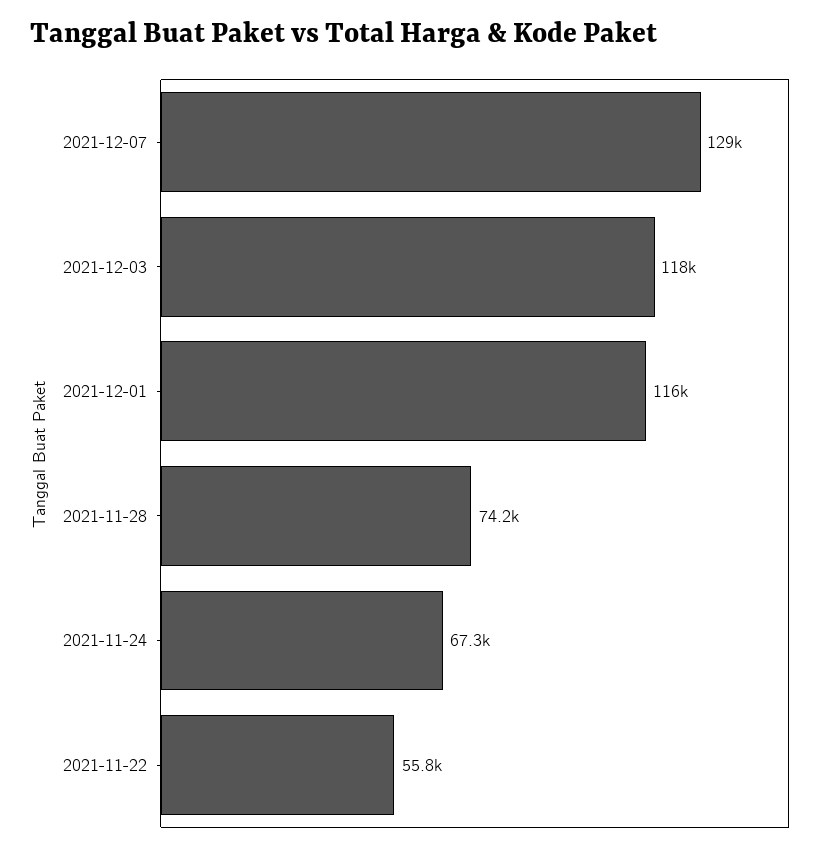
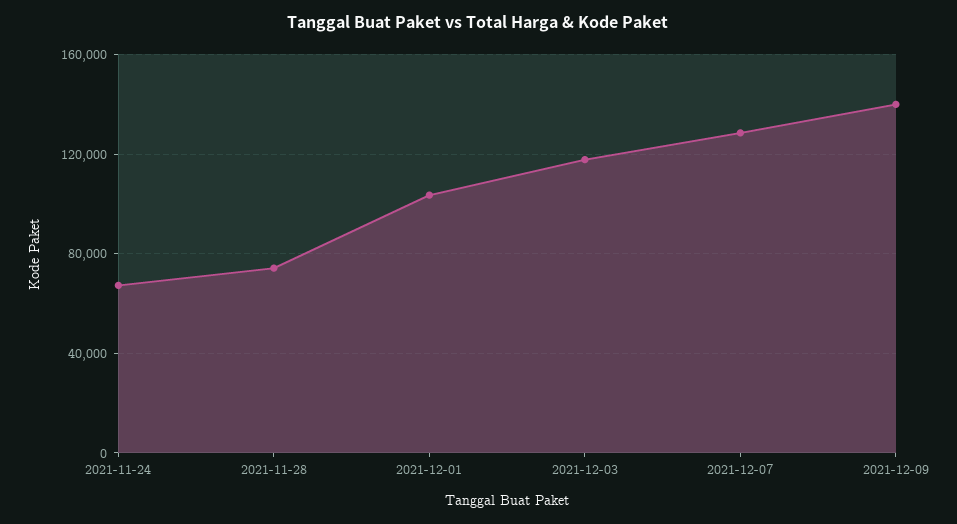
2021-12-01: 116000 -> 105000
2021-11-22: 55800 -> none
2021-12-09: none -> 140000

